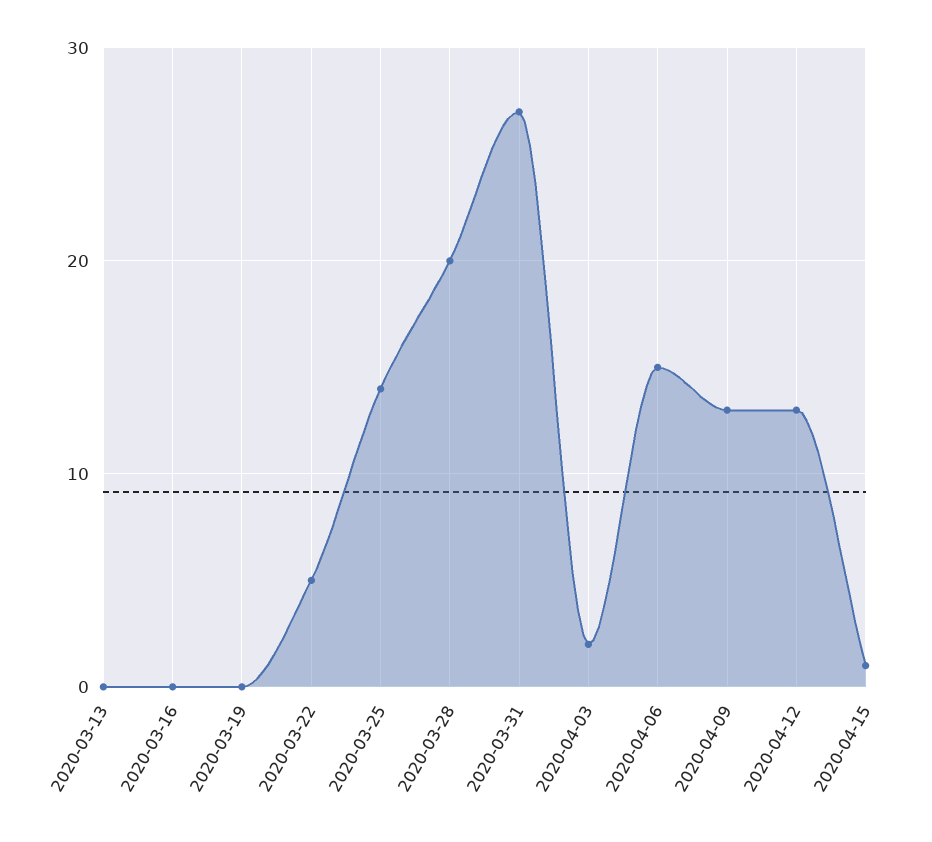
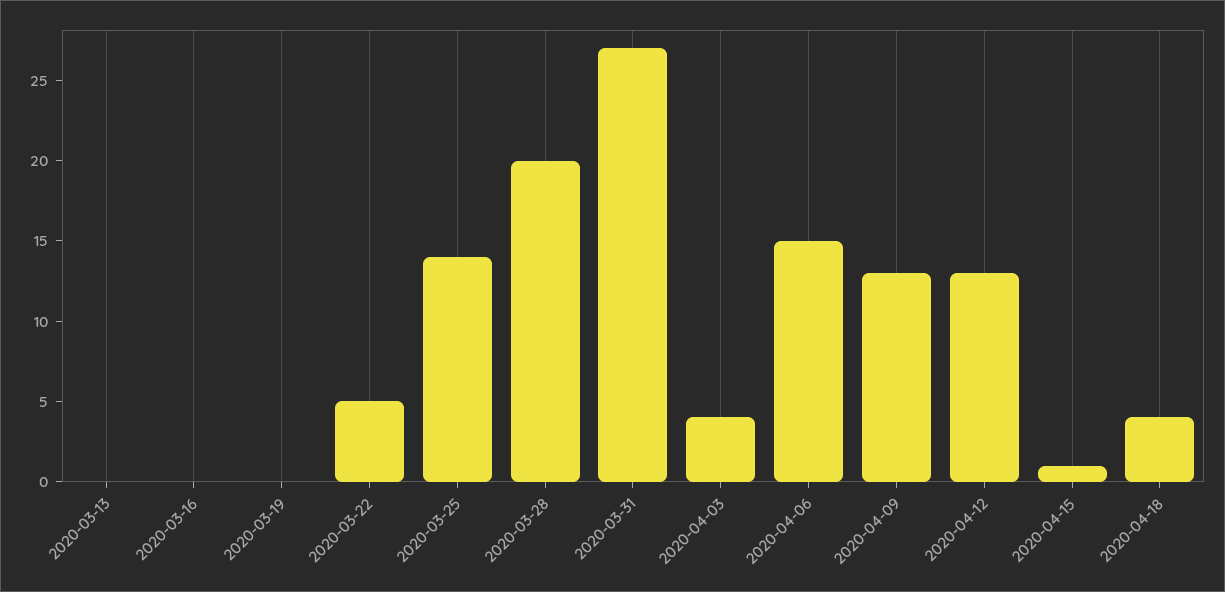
2020-04-03: 2 -> 4
2020-04-18: none -> 4

